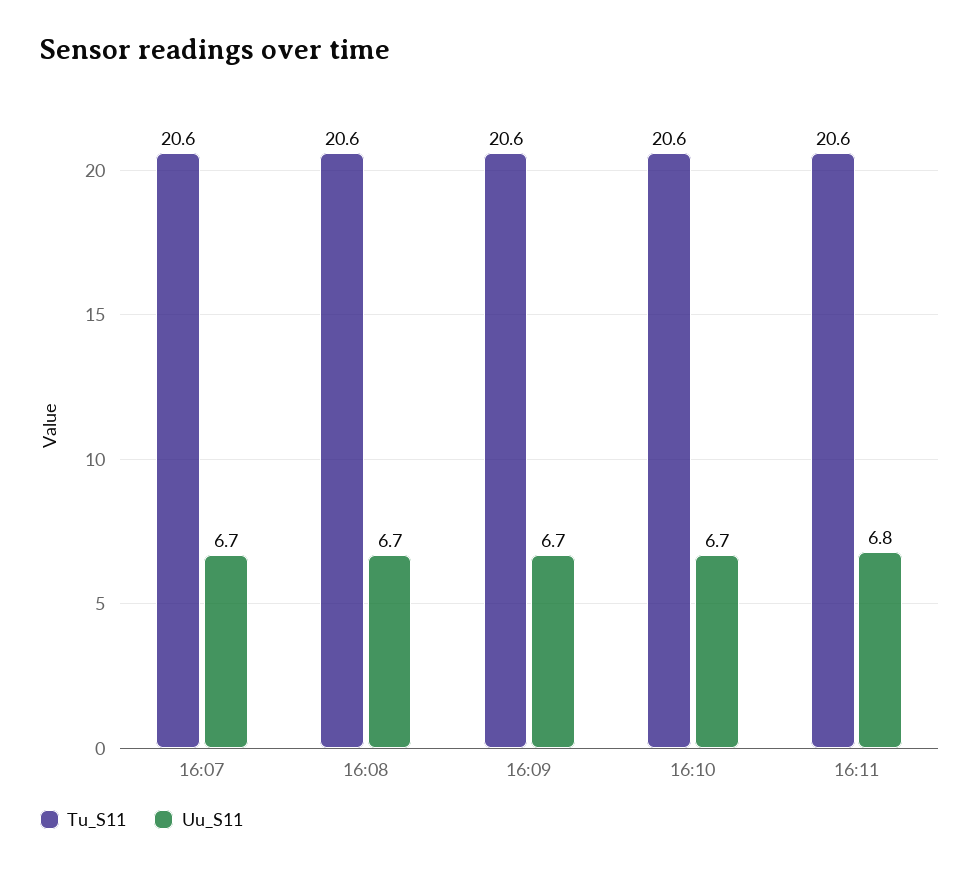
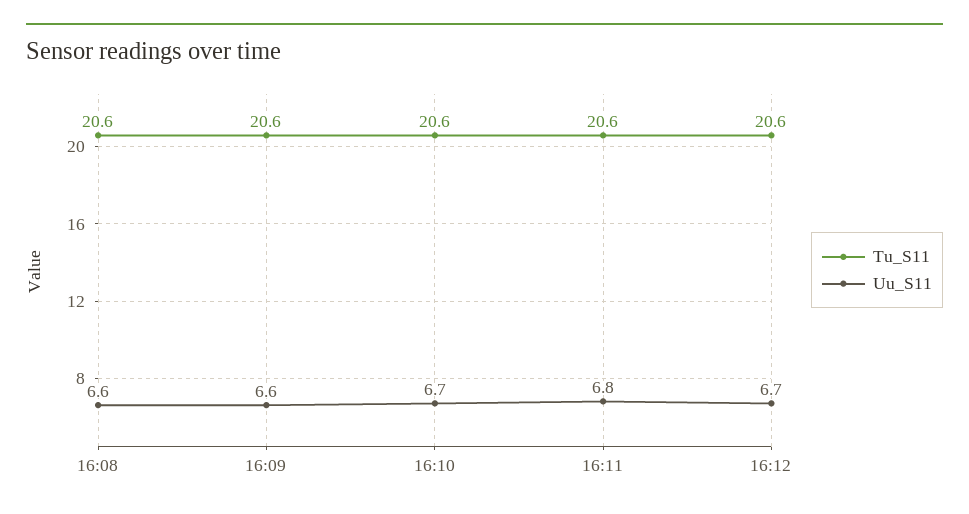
Tu_S11, 16:07: 20.6 -> none
Uu_S11, 16:07: 6.7 -> none
Uu_S11, 16:08: 6.7 -> 6.6
Uu_S11, 16:09: 6.7 -> 6.6
Tu_S11, 16:12: none -> 20.6
Uu_S11, 16:12: none -> 6.7

